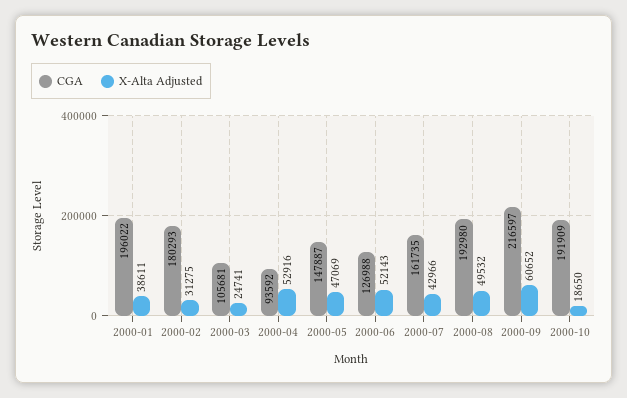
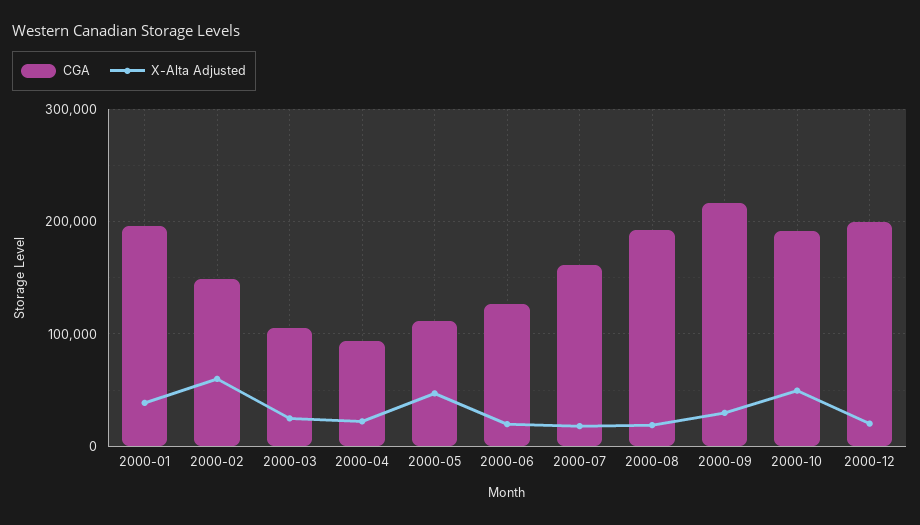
CGA, 2000-02: 180293 -> 150000
X-Alta Adjusted, 2000-02: 31275 -> 60000
X-Alta Adjusted, 2000-04: 52916 -> 20000
CGA, 2000-05: 147887 -> 110000
X-Alta Adjusted, 2000-06: 52143 -> 20000
X-Alta Adjusted, 2000-07: 42966 -> 20000
X-Alta Adjusted, 2000-08: 49532 -> 20000
X-Alta Adjusted, 2000-09: 60652 -> 30000
X-Alta Adjusted, 2000-10: 18650 -> 50000
CGA, 2000-12: none -> 200000
X-Alta Adjusted, 2000-12: none -> 20000

